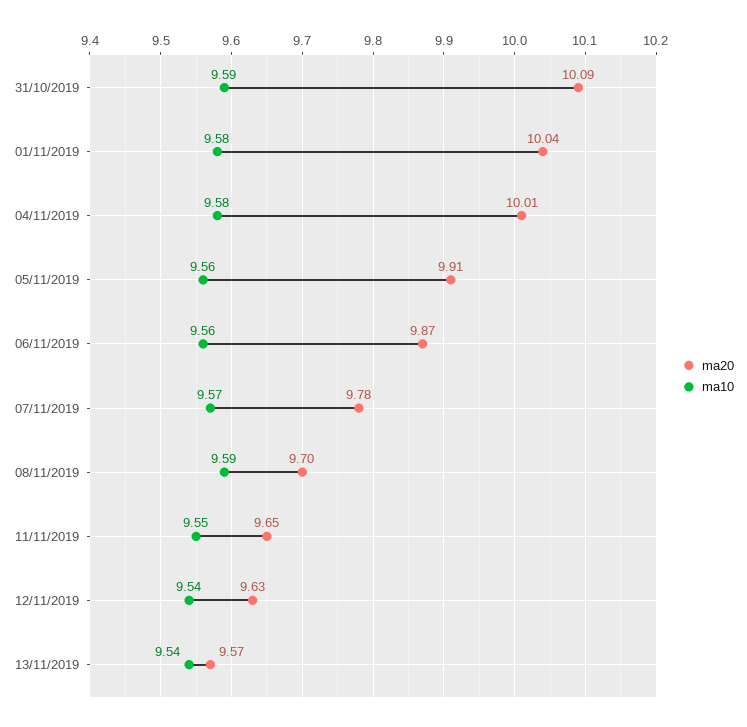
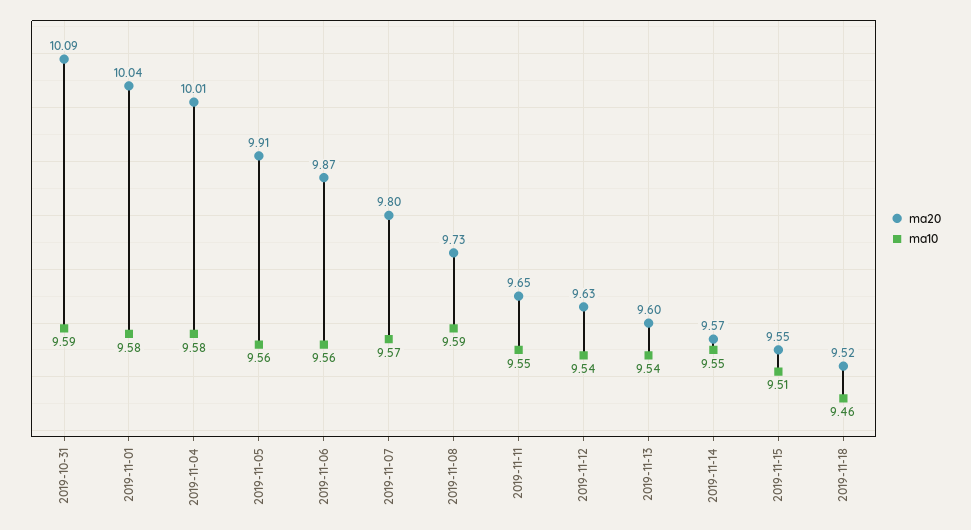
ma20, 07/11/2019: 9.78 -> 9.8
ma20, 08/11/2019: 9.7 -> 9.73
ma20, 13/11/2019: 9.57 -> 9.6
ma20, 2019-11-14: none -> 9.57
ma10, 2019-11-14: none -> 9.55
ma20, 2019-11-15: none -> 9.55
ma10, 2019-11-15: none -> 9.51
ma20, 2019-11-18: none -> 9.52
ma10, 2019-11-18: none -> 9.46

